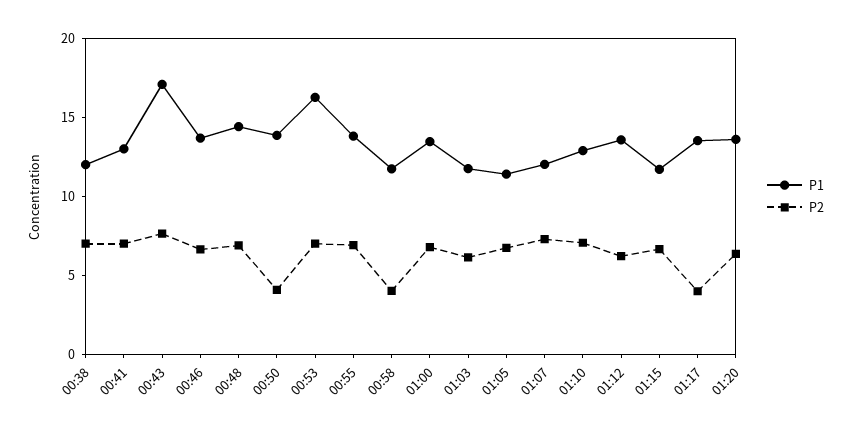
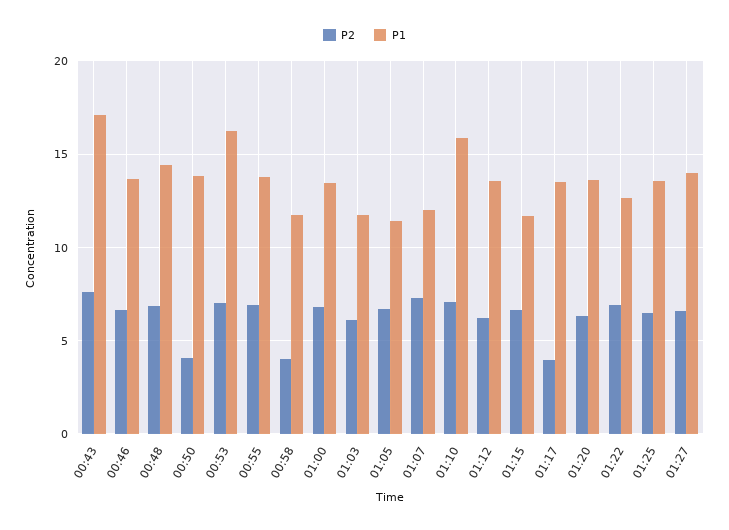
P1, 00:38: 12 -> none
P2, 00:38: 7 -> none
P1, 00:41: 13 -> none
P2, 00:41: 7 -> none
P1, 01:10: 13 -> 16
P2, 01:22: none -> 7
P1, 01:22: none -> 12.5
P2, 01:25: none -> 6.5
P1, 01:25: none -> 13.5
P2, 01:27: none -> 6.5
P1, 01:27: none -> 14

